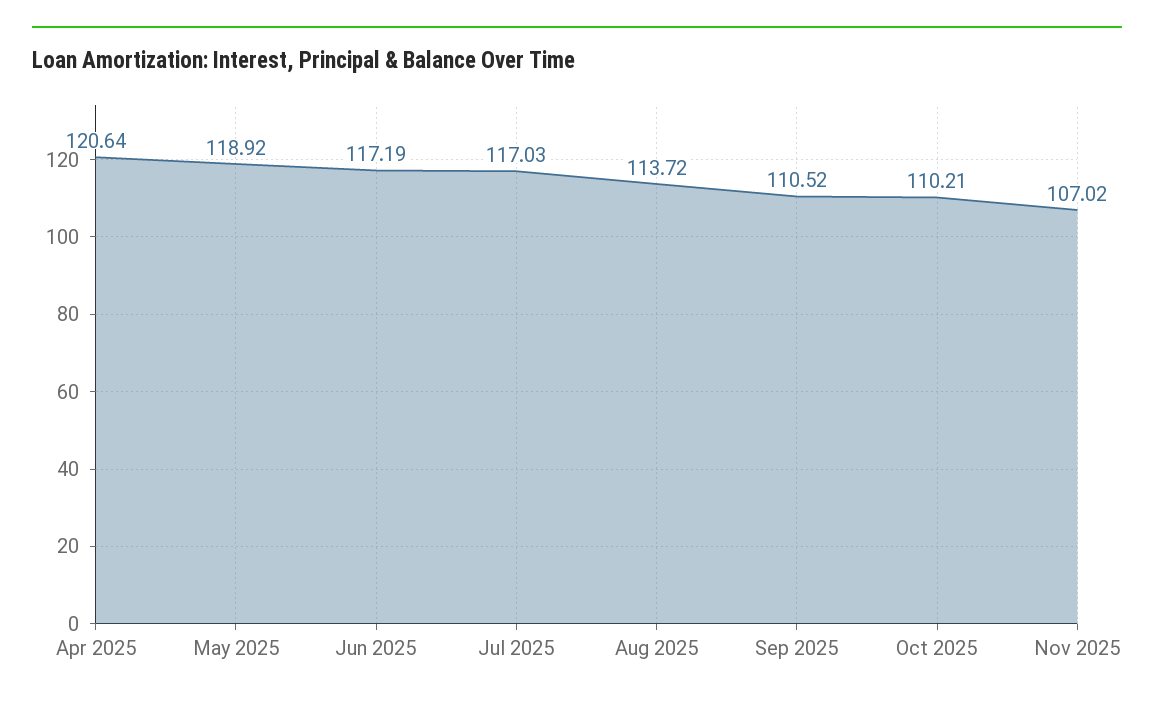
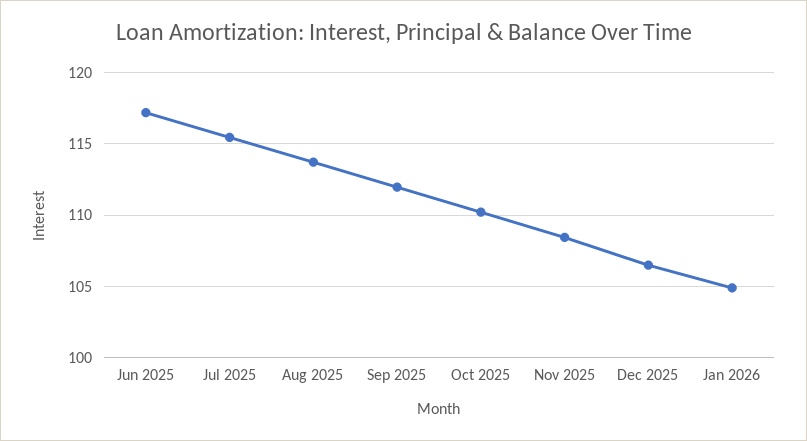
Apr 2025: 120.64 -> none
May 2025: 118.92 -> none
Jul 2025: 117.03 -> 115.5
Sep 2025: 110.52 -> 112
Nov 2025: 107.02 -> 108.5
Dec 2025: none -> 106.5
Jan 2026: none -> 105

